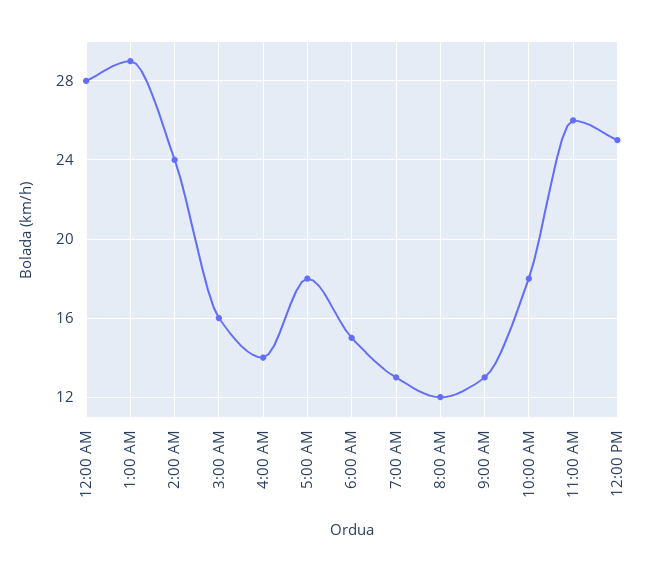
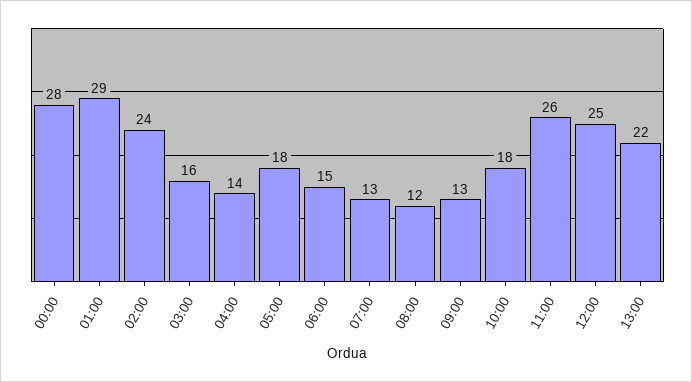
13:00: none -> 22

